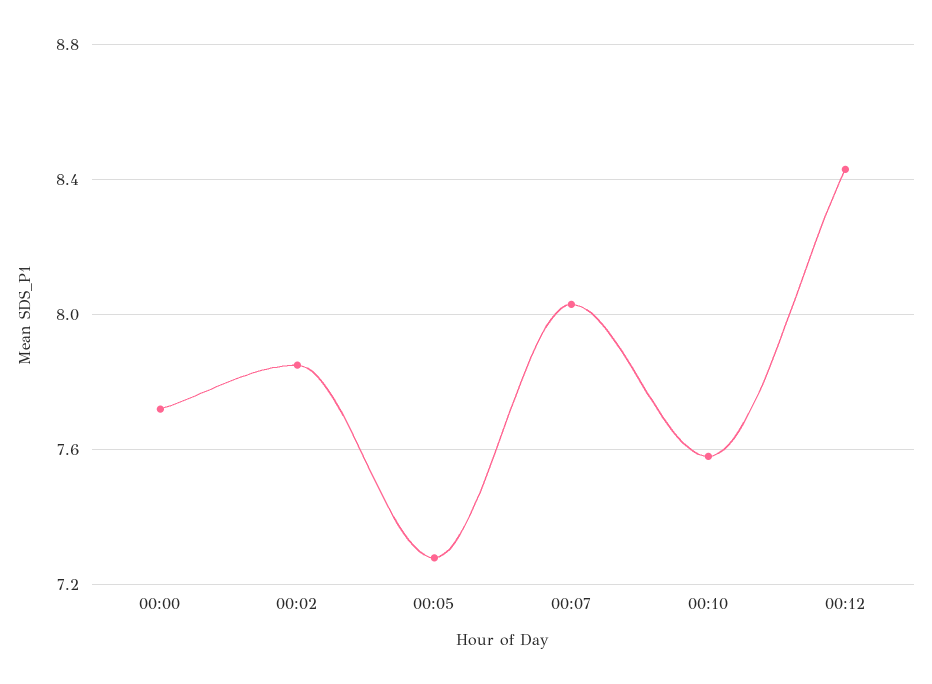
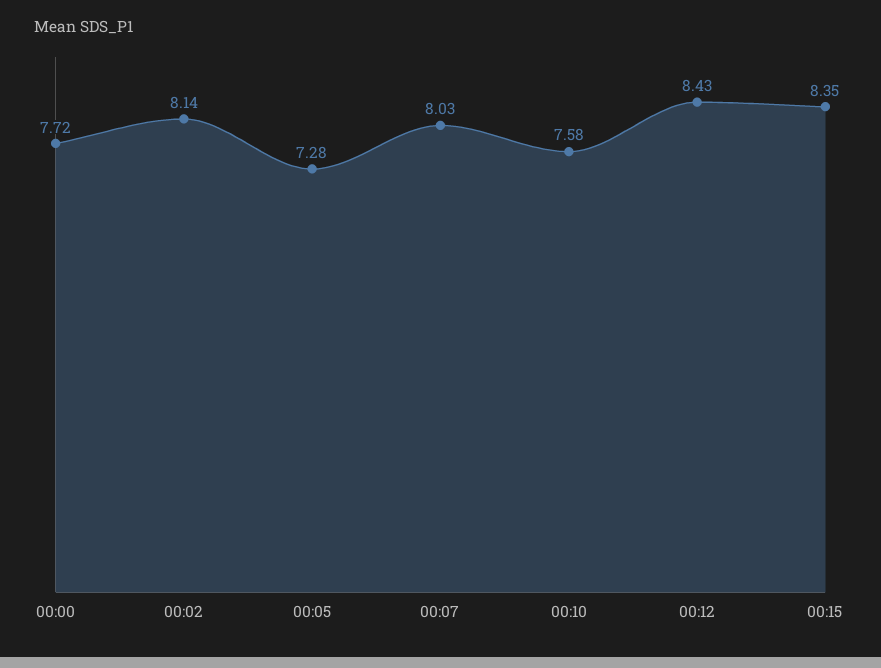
00:02: 7.85 -> 8.14
00:15: none -> 8.35

